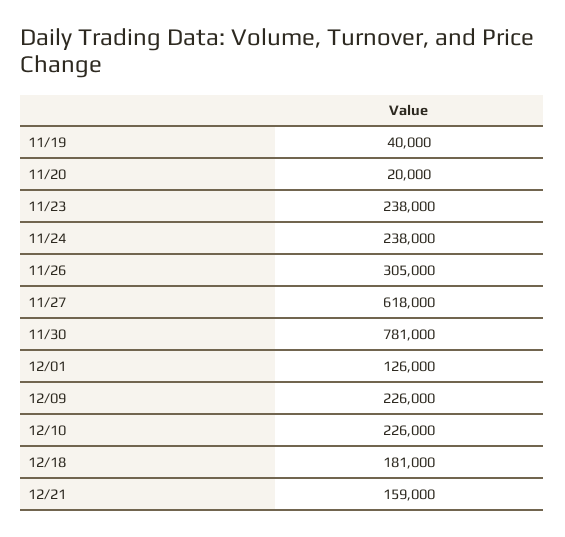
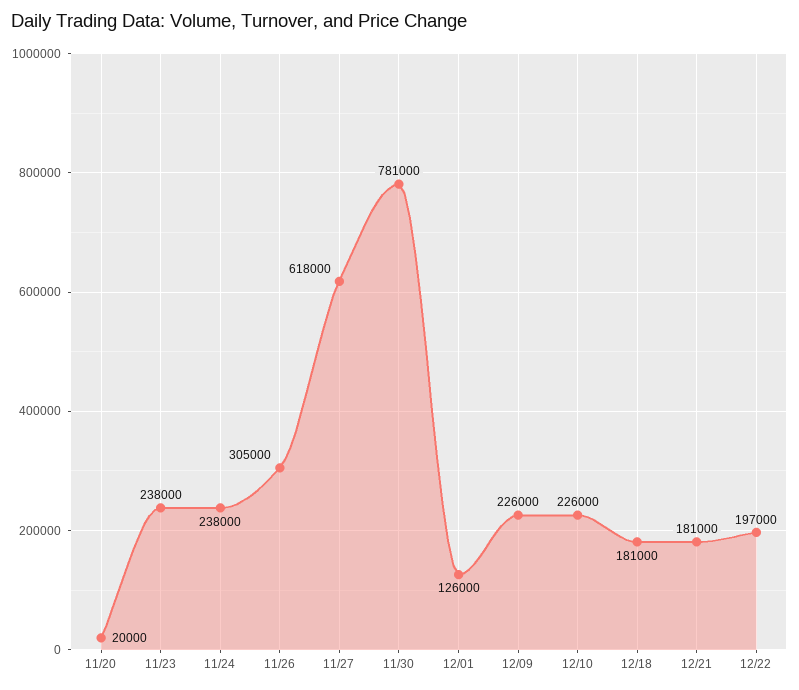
11/19: 40000 -> none
12/21: 159000 -> 181000
12/22: none -> 197000

